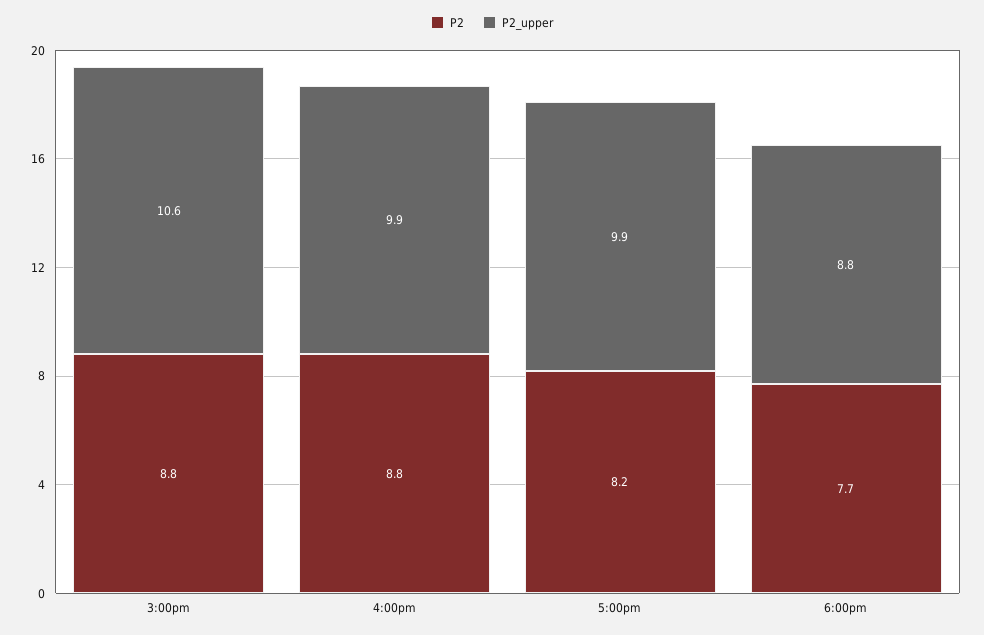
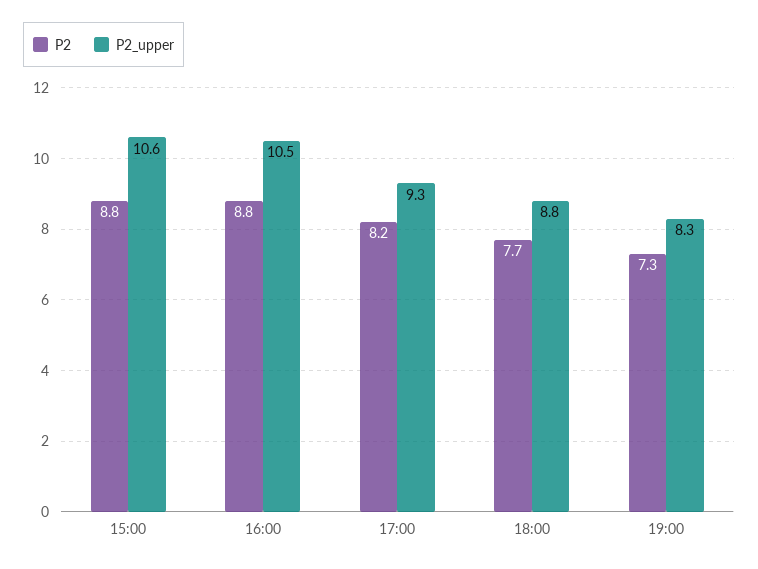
P2_upper, 4:00pm: 9.9 -> 10.5
P2_upper, 5:00pm: 9.9 -> 9.3
P2, 19:00: none -> 7.3
P2_upper, 19:00: none -> 8.3

